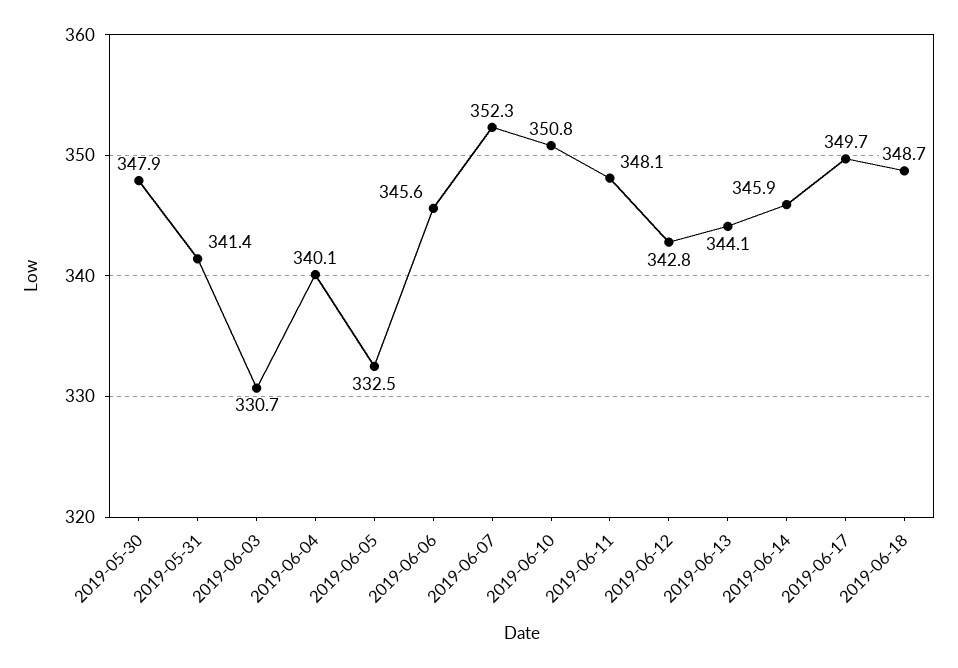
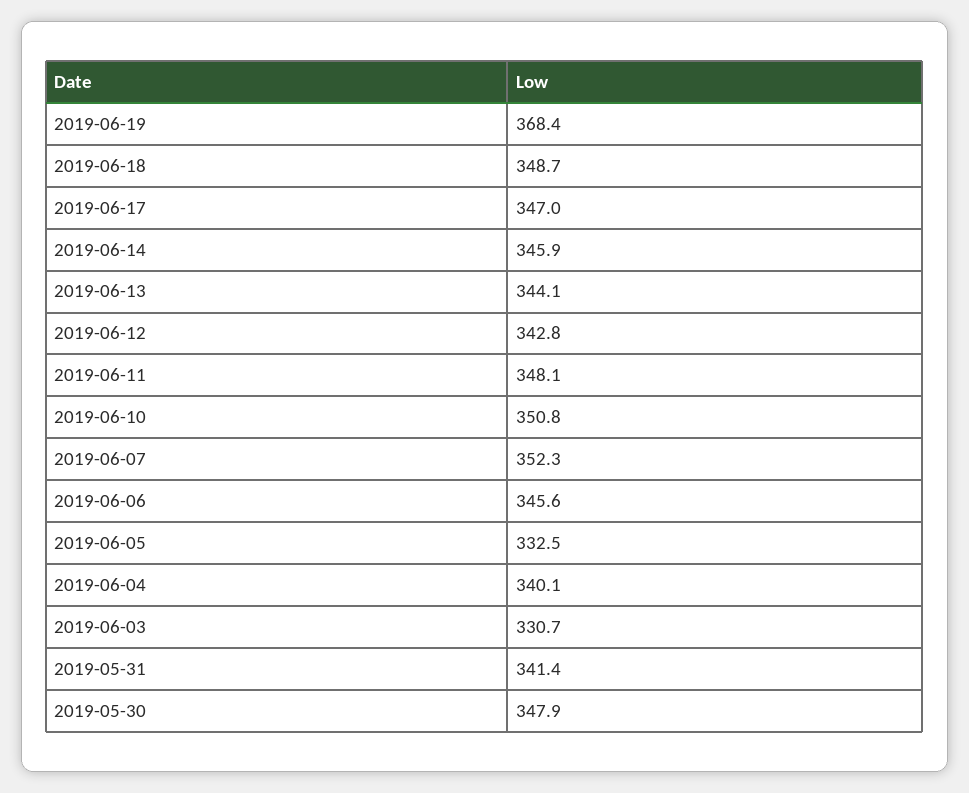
2019-06-17: 349.7 -> 347
2019-06-19: none -> 368.4

